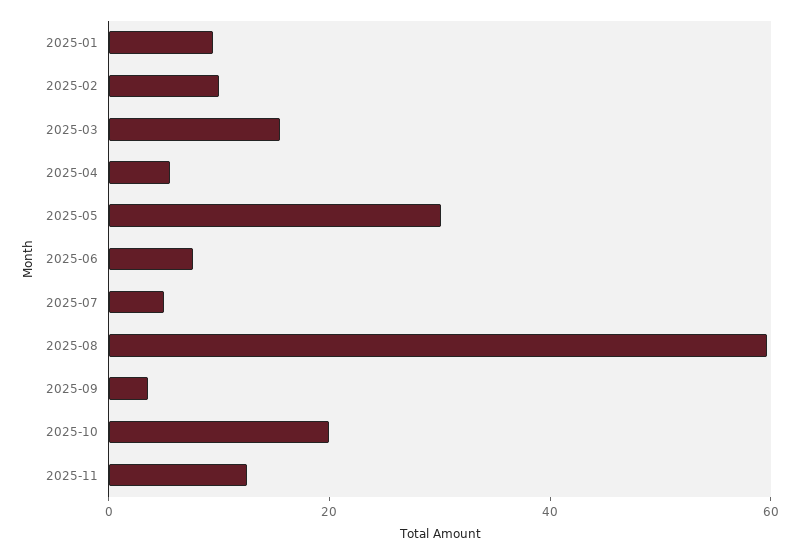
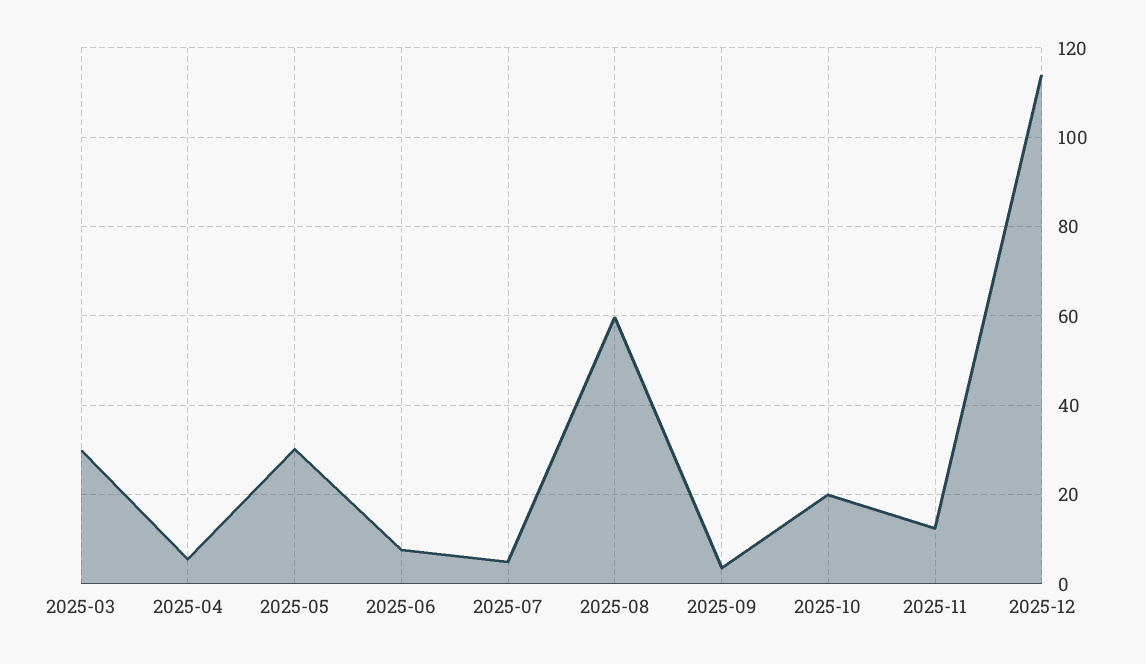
2025-01: 10 -> none
2025-02: 10 -> none
2025-03: 15 -> 30
2025-12: none -> 114

